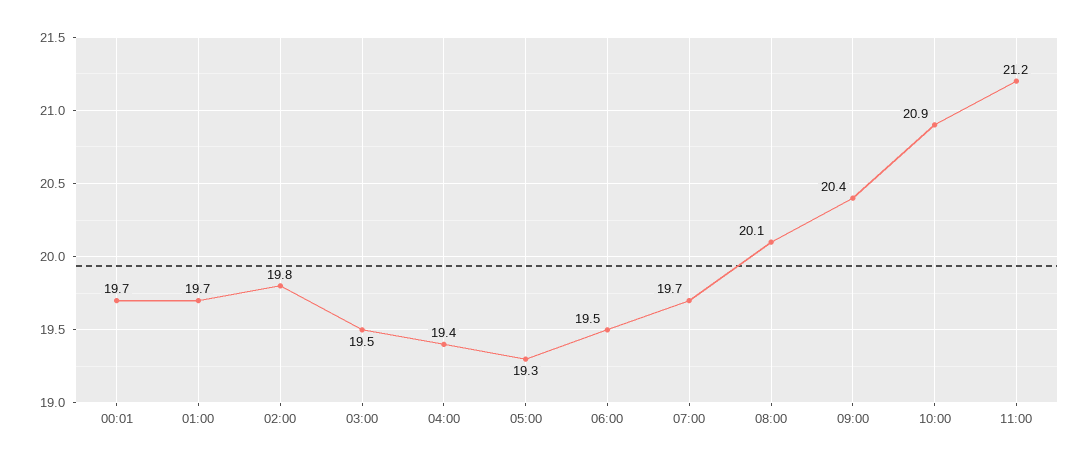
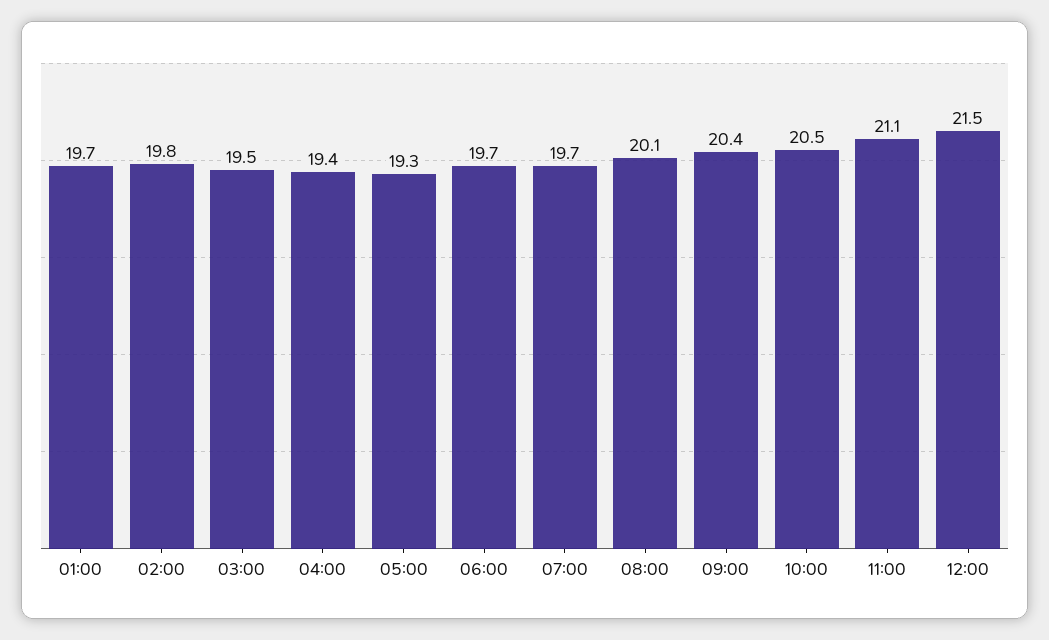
00:01: 19.7 -> none
06:00: 19.5 -> 19.7
10:00: 20.9 -> 20.5
11:00: 21.2 -> 21.1
12:00: none -> 21.5

